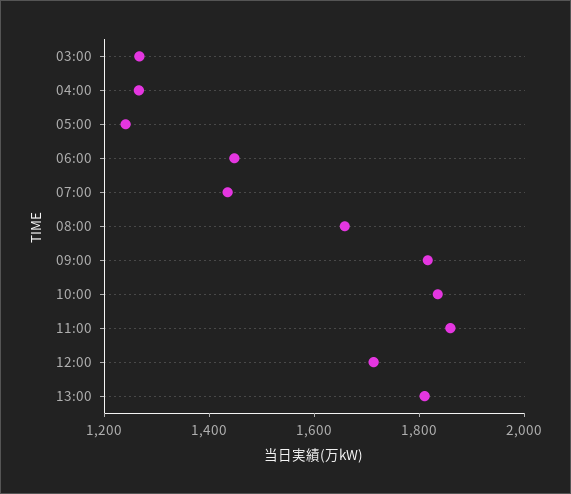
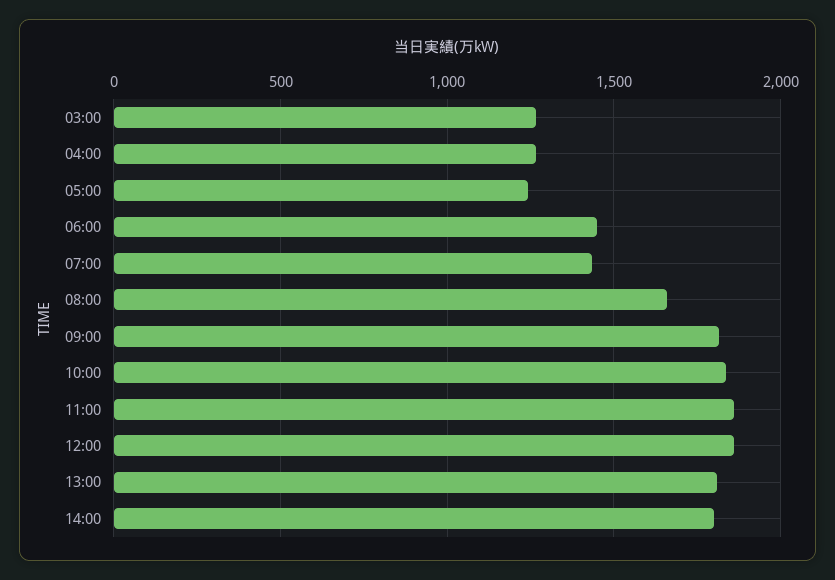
12:00: 1700 -> 1850
14:00: none -> 1800

